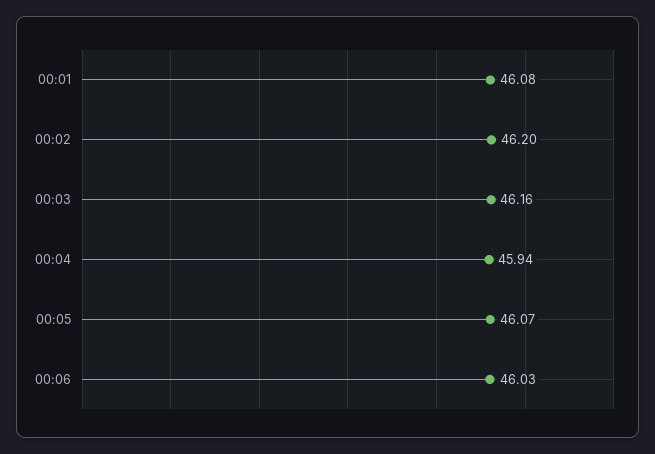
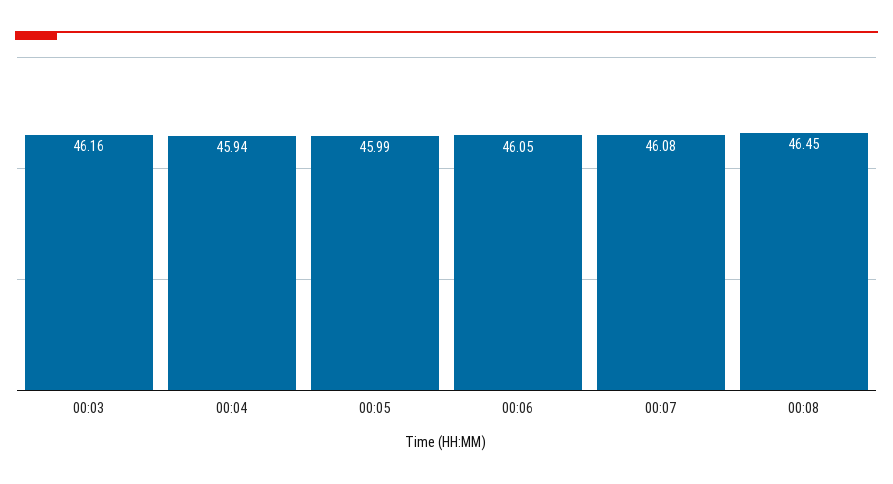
00:01: 46.08 -> none
00:02: 46.2 -> none
00:05: 46.07 -> 45.99
00:06: 46.03 -> 46.05
00:07: none -> 46.08
00:08: none -> 46.45

